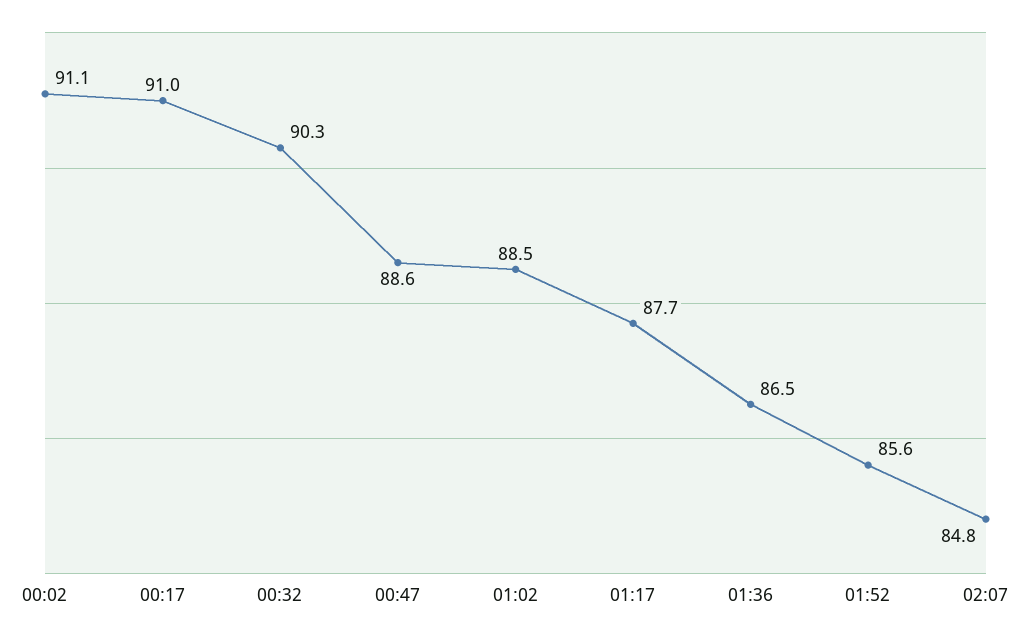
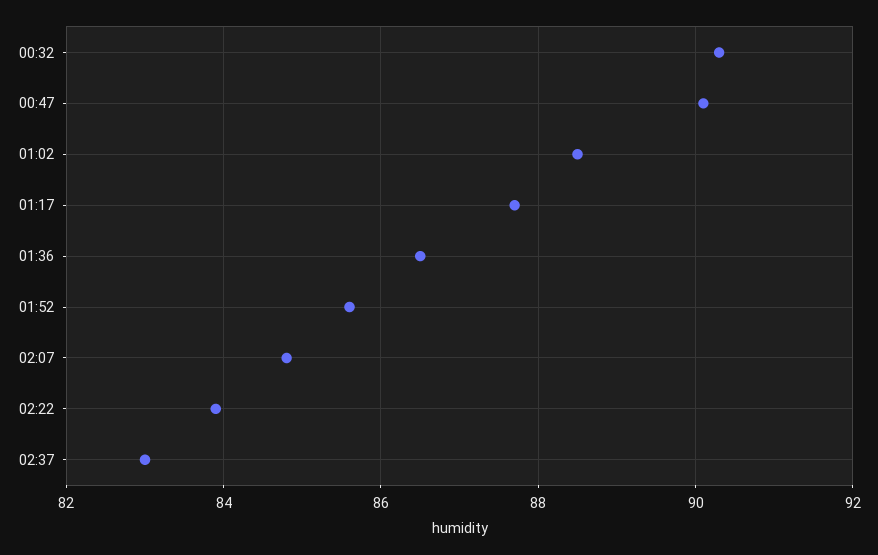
00:02: 91.1 -> none
00:17: 91 -> none
00:47: 88.6 -> 90
02:22: none -> 84
02:37: none -> 83

